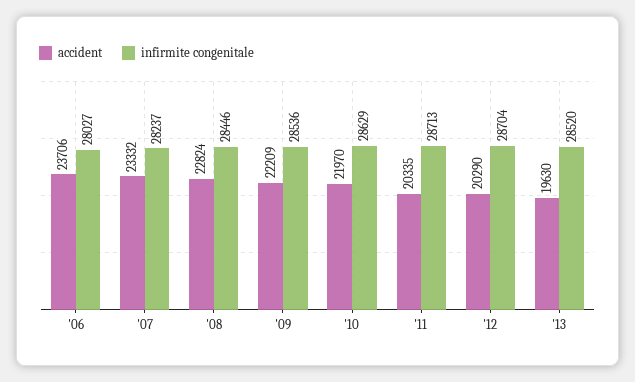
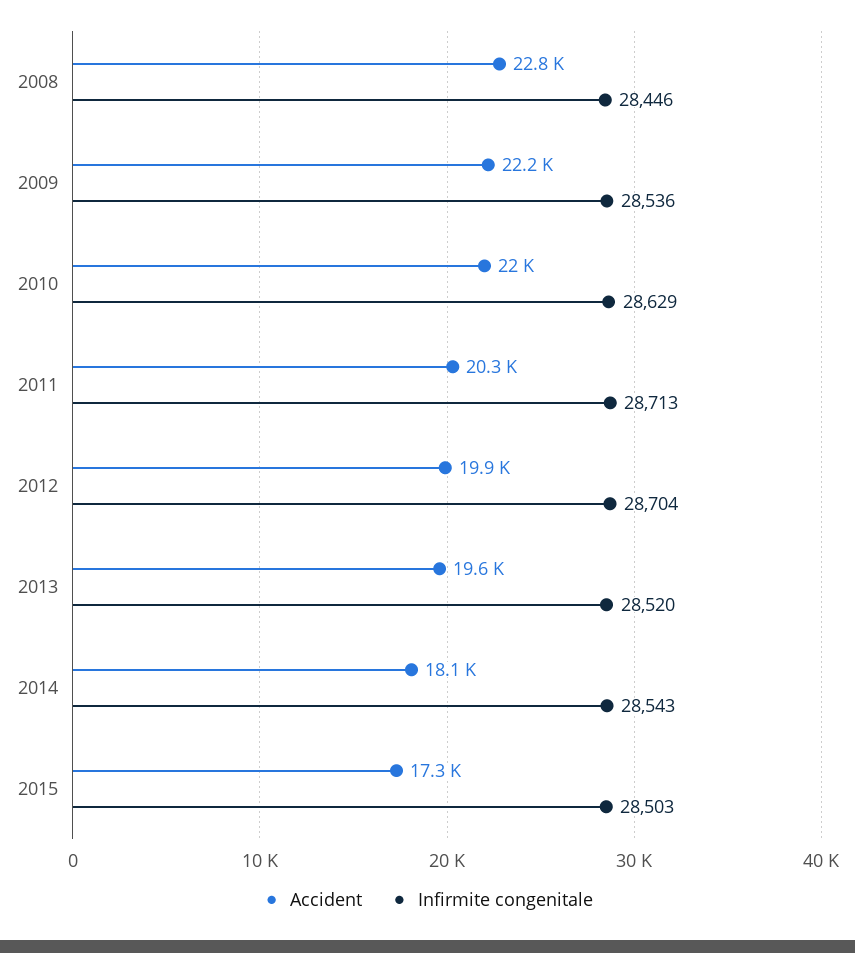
accident, '06: 23706 -> none
infirmite congenitale, '06: 28027 -> none
accident, '07: 23332 -> none
infirmite congenitale, '07: 28237 -> none
accident, '12: 20290 -> 19900
accident, 2014: none -> 18100
infirmite congenitale, 2014: none -> 28543
accident, 2015: none -> 17300
infirmite congenitale, 2015: none -> 28503

